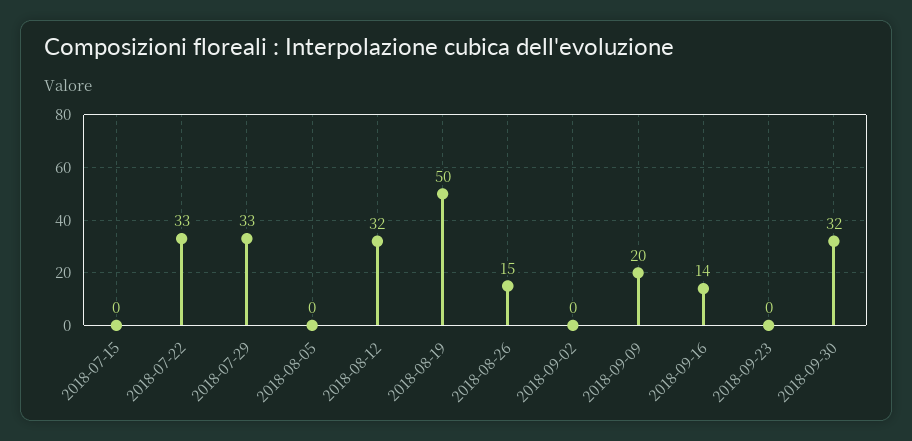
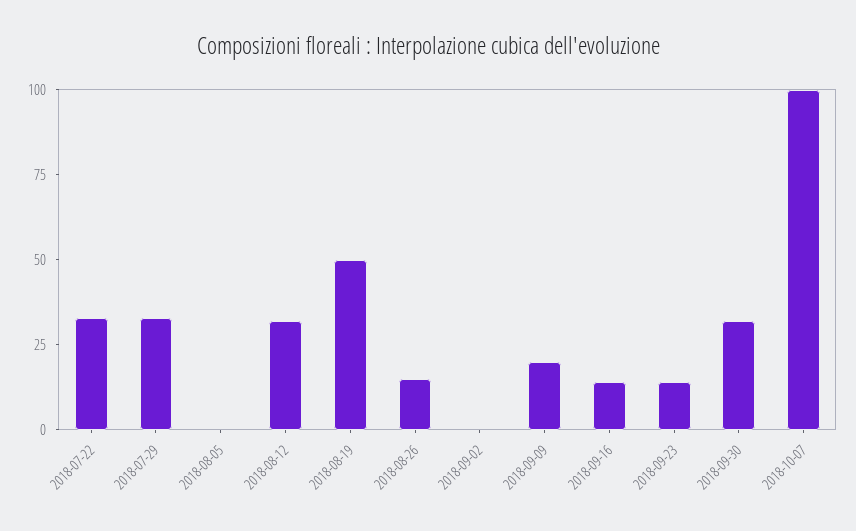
2018-07-15: 0 -> none
2018-09-23: 0 -> 15
2018-10-07: none -> 100

